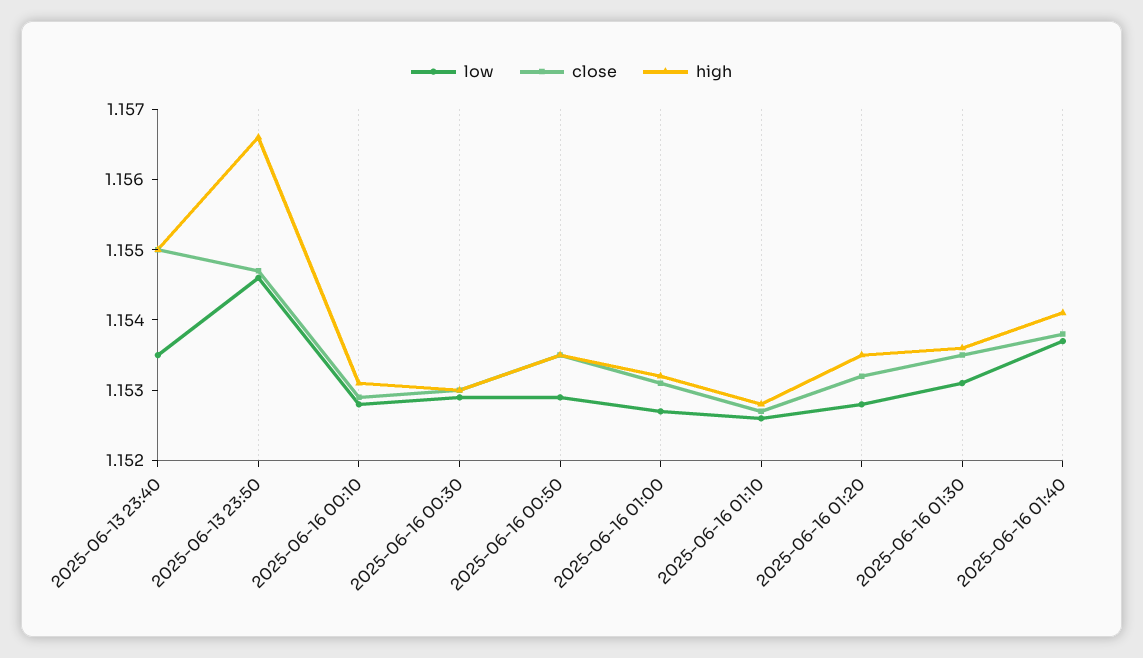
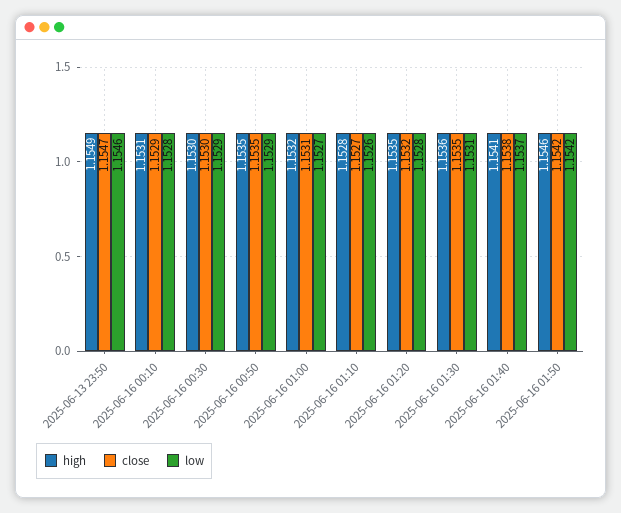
low, 2025-06-13 23:40: 1.1535 -> none
close, 2025-06-13 23:40: 1.155 -> none
high, 2025-06-13 23:40: 1.155 -> none
high, 2025-06-13 23:50: 1.1565 -> 1.1549
high, 2025-06-16 01:50: none -> 1.1546
close, 2025-06-16 01:50: none -> 1.1542
low, 2025-06-16 01:50: none -> 1.1542

